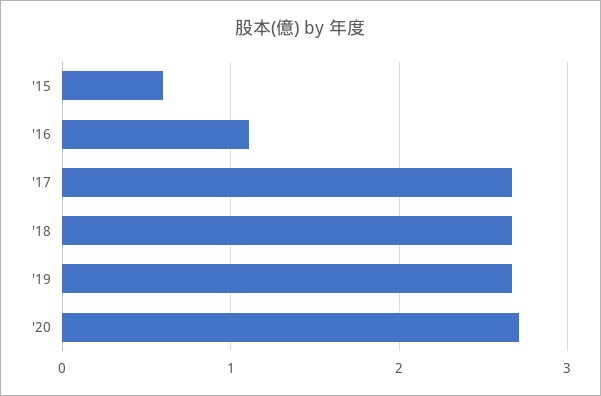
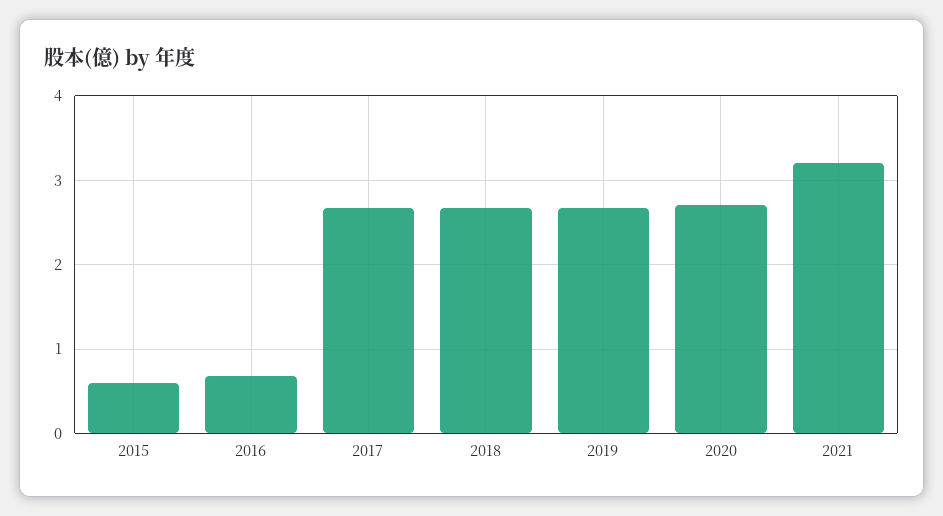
'16: 1.1 -> 0.7
2021: none -> 3.2

